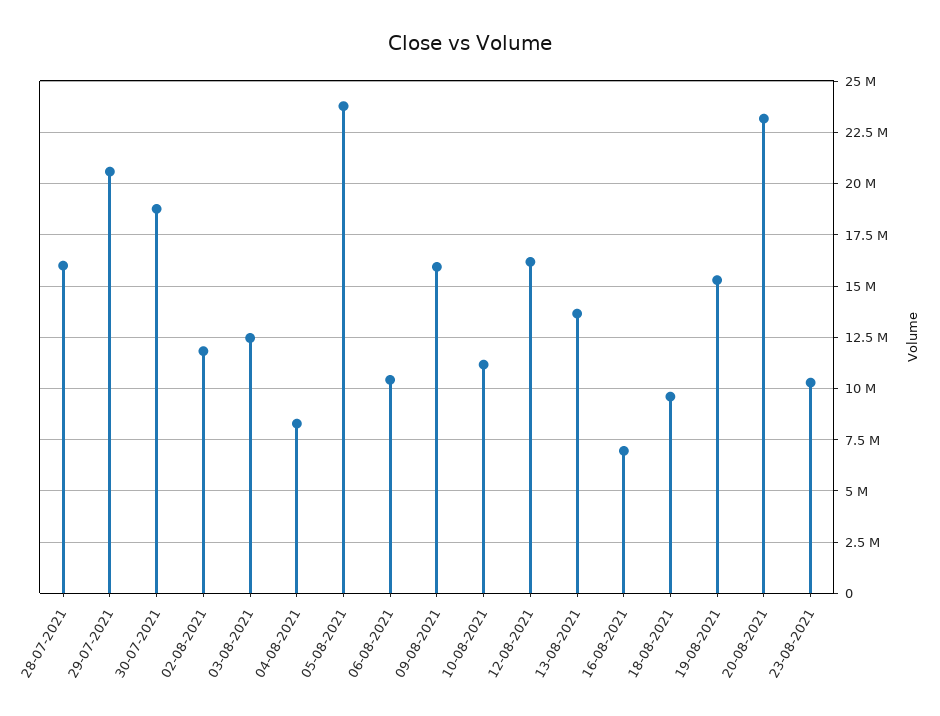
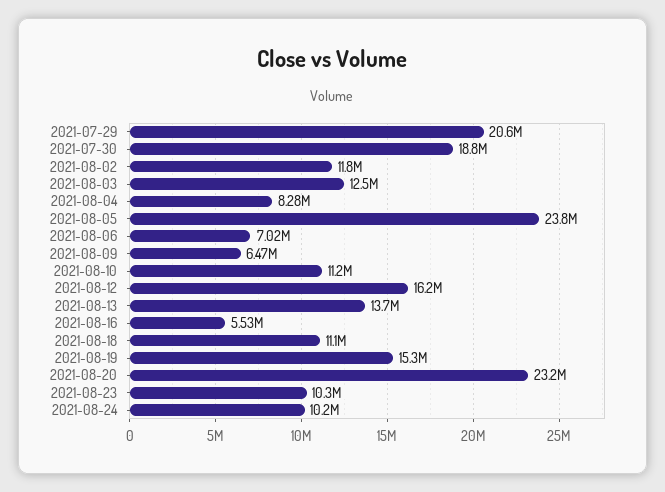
28-07-2021: 16000000 -> none
06-08-2021: 10500000 -> 7020000
09-08-2021: 16000000 -> 6470000
16-08-2021: 7000000 -> 5530000
18-08-2021: 9500000 -> 11100000
2021-08-24: none -> 10200000

